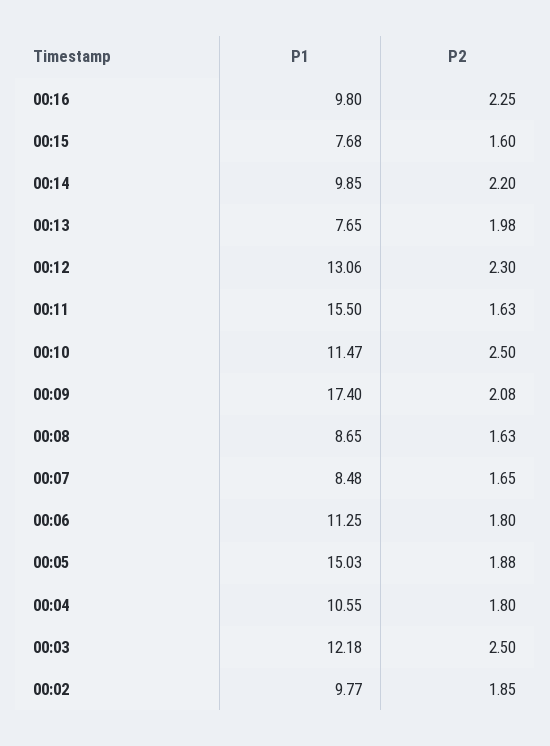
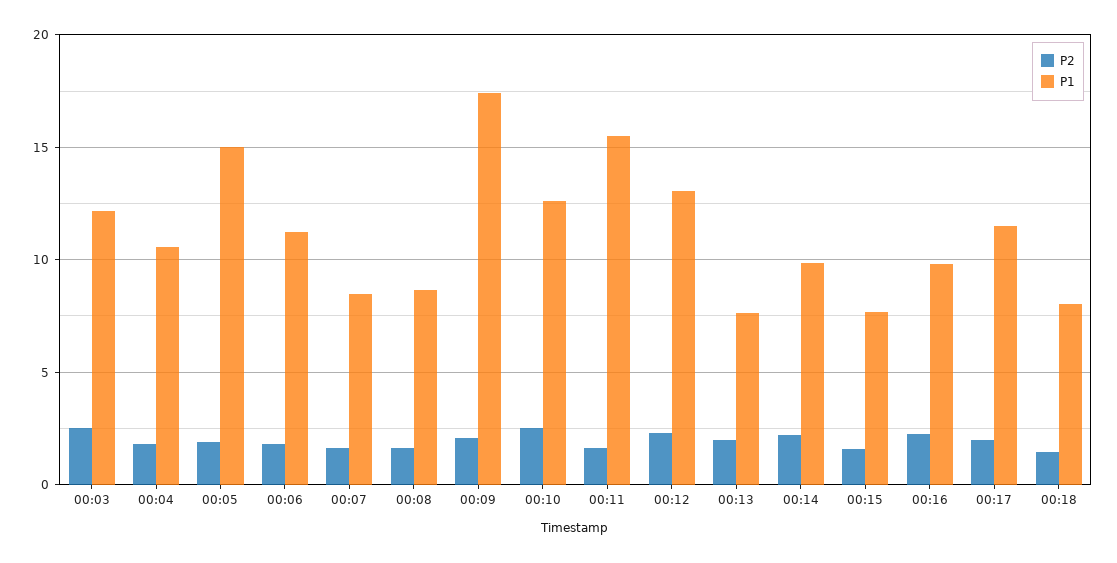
P1, 00:10: 11.47 -> 12.5
P1, 00:02: 9.77 -> none
P2, 00:02: 1.85 -> none
P2, 00:17: none -> 2
P1, 00:17: none -> 11.5
P2, 00:18: none -> 1.5
P1, 00:18: none -> 8

